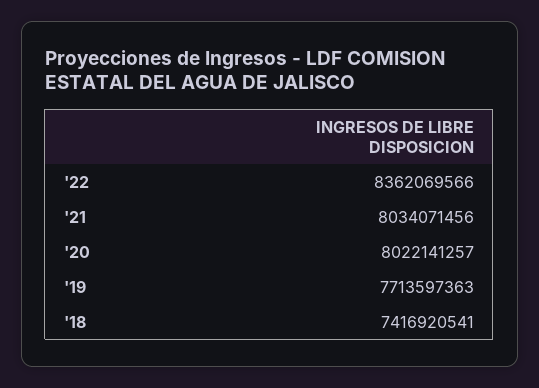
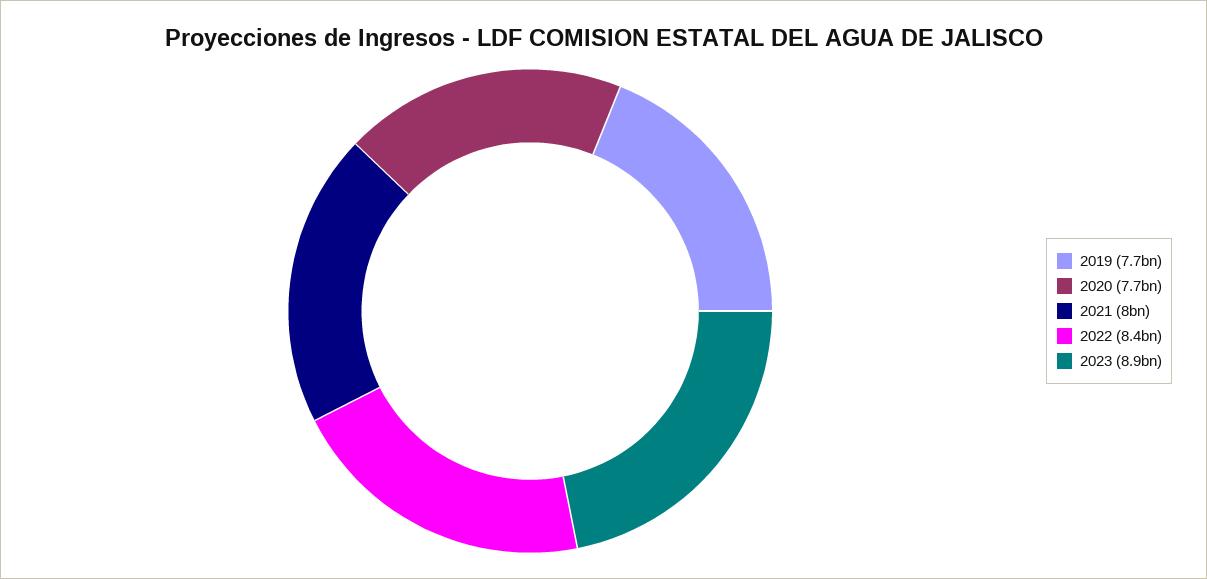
'20: 8022141257 -> 7700000000
'18: 7416920541 -> none
2023: none -> 8900000000

